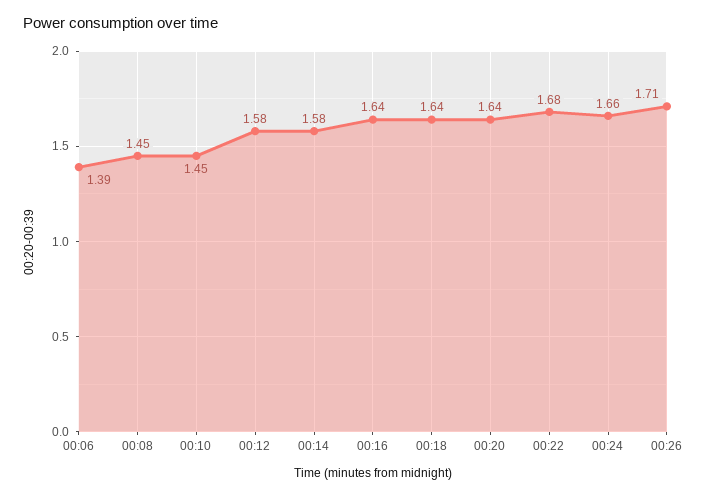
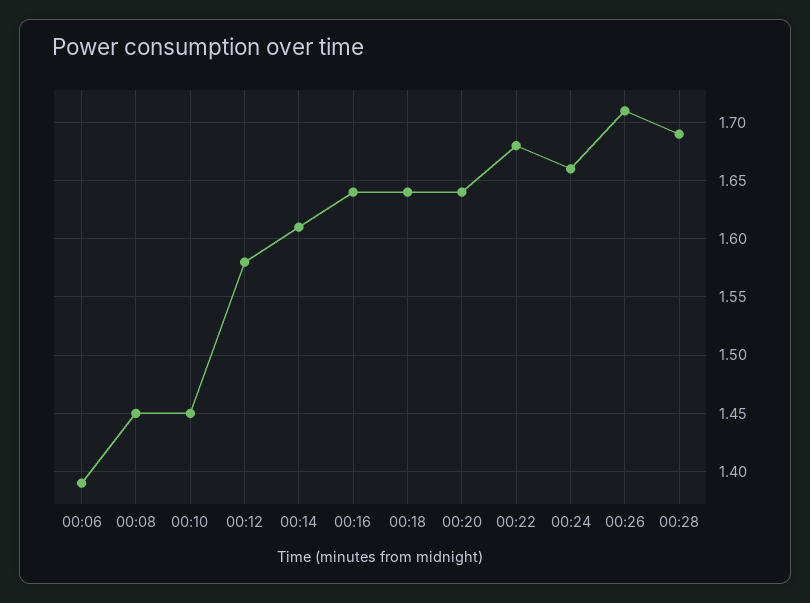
00:14: 1.58 -> 1.61
00:28: none -> 1.69

